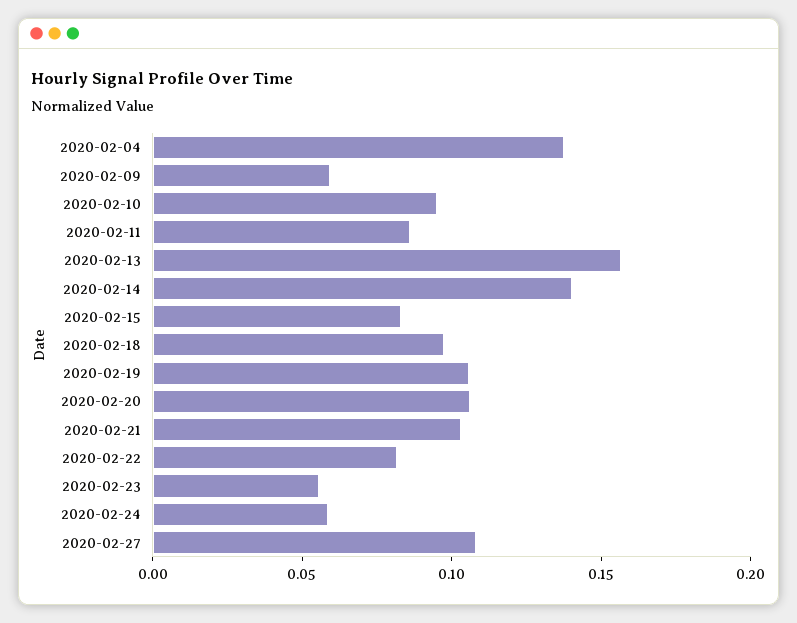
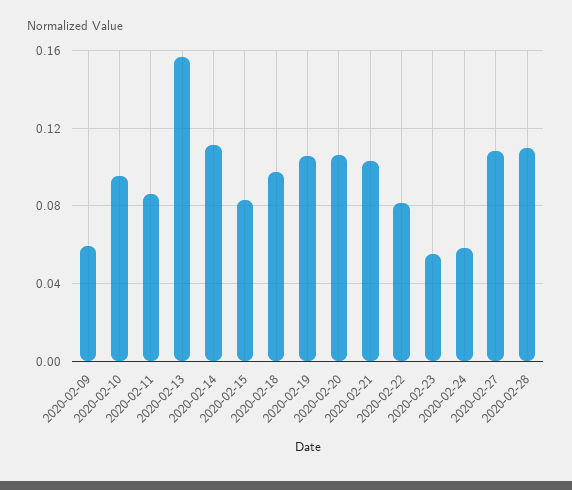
2020-02-04: 0.14 -> none
2020-02-14: 0.14 -> 0.11
2020-02-28: none -> 0.11

